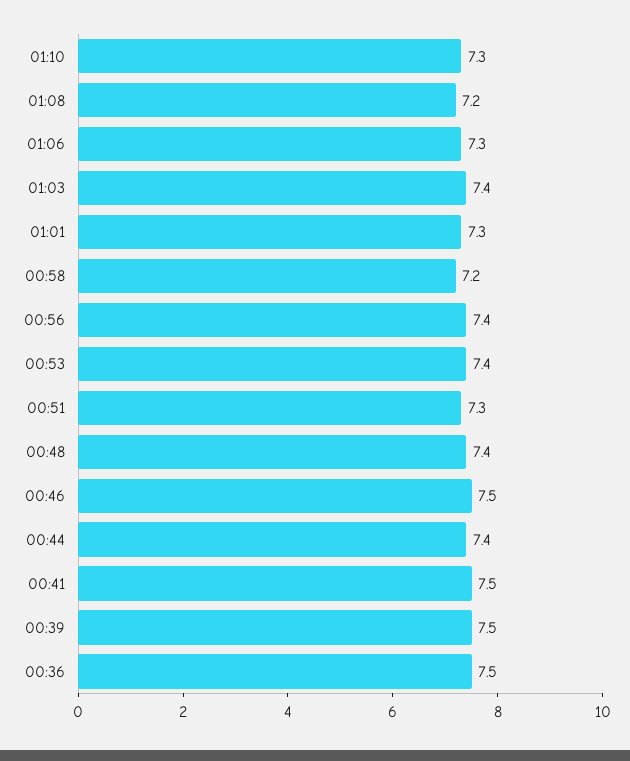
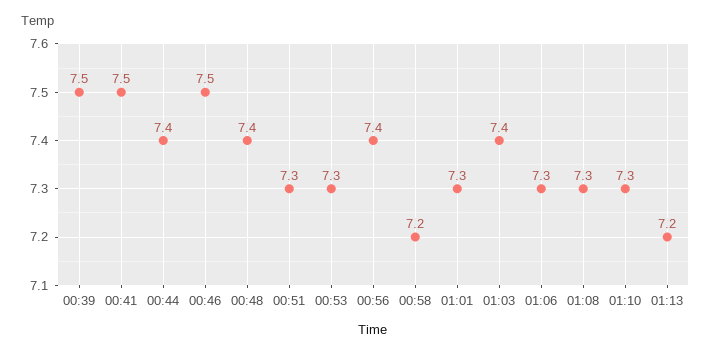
01:08: 7.2 -> 7.3
00:53: 7.4 -> 7.3
00:36: 7.5 -> none
01:13: none -> 7.2

